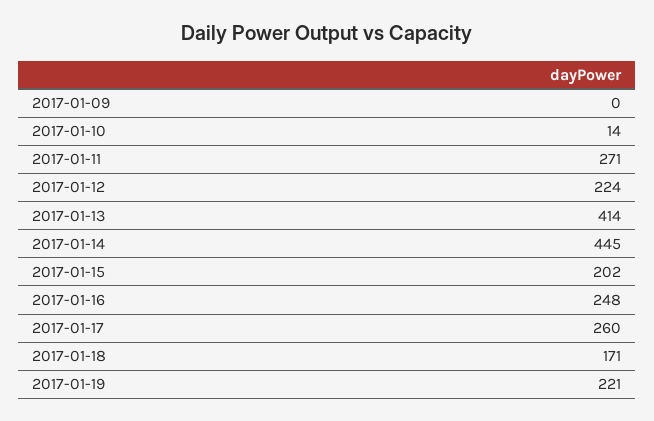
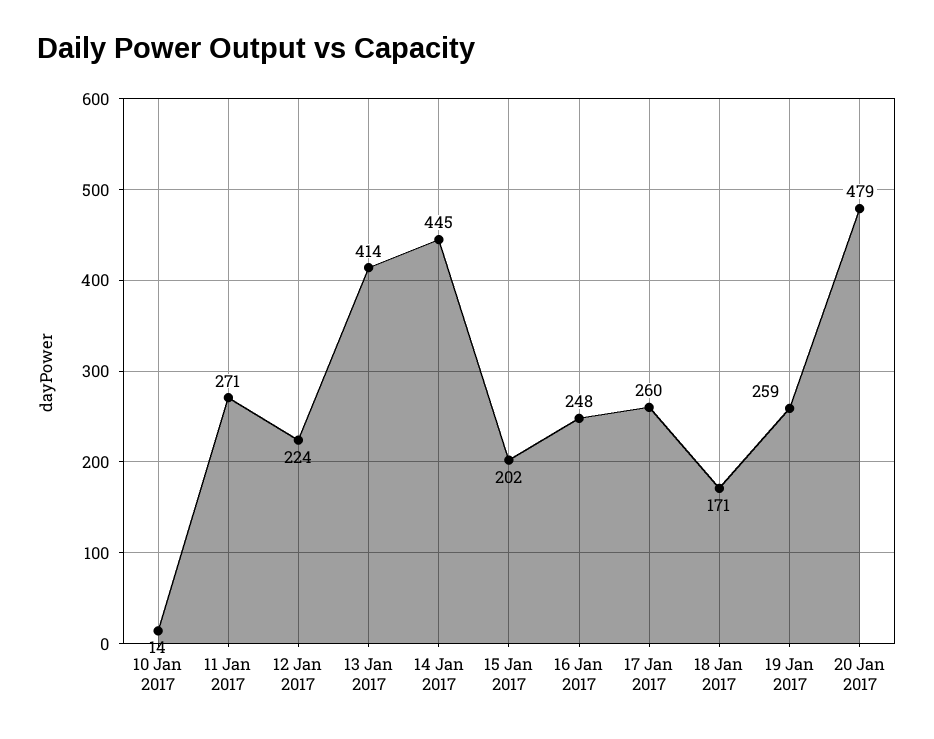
2017-01-09: 0 -> none
2017-01-19: 221 -> 259
20 Jan 2017: none -> 479

